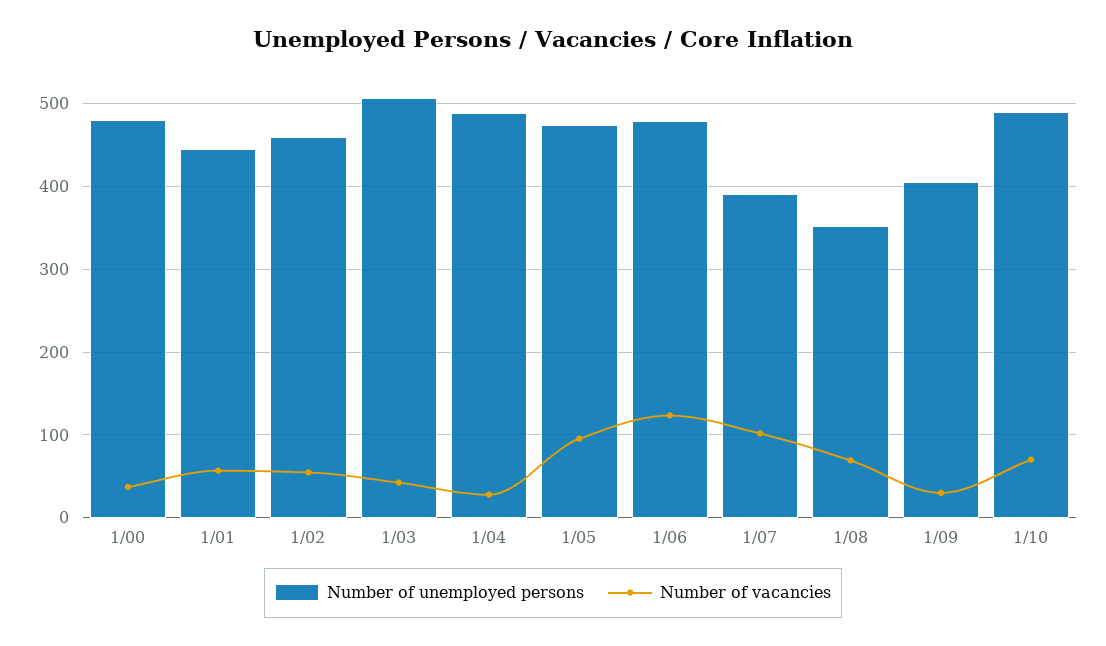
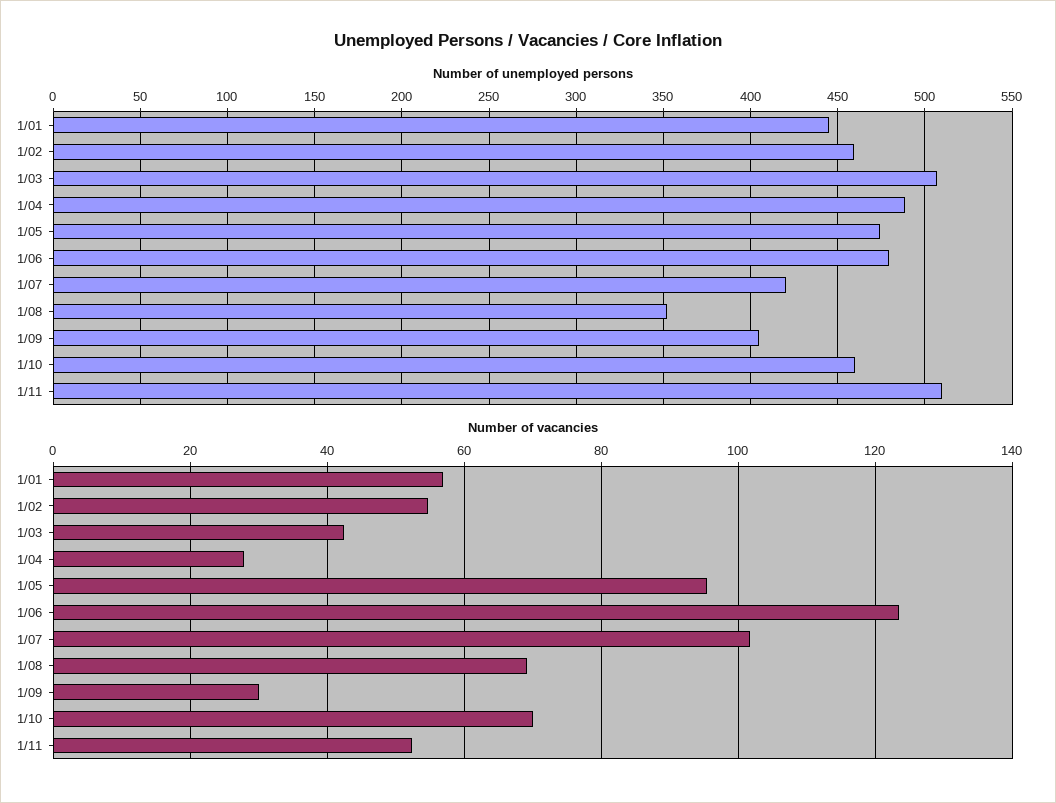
Number of unemployed persons, 1/00: 480 -> none
Number of vacancies, 1/00: 40 -> none
Number of unemployed persons, 1/07: 390 -> 420
Number of unemployed persons, 1/10: 490 -> 460
Number of unemployed persons, 1/11: none -> 510
Number of vacancies, 1/11: none -> 52

